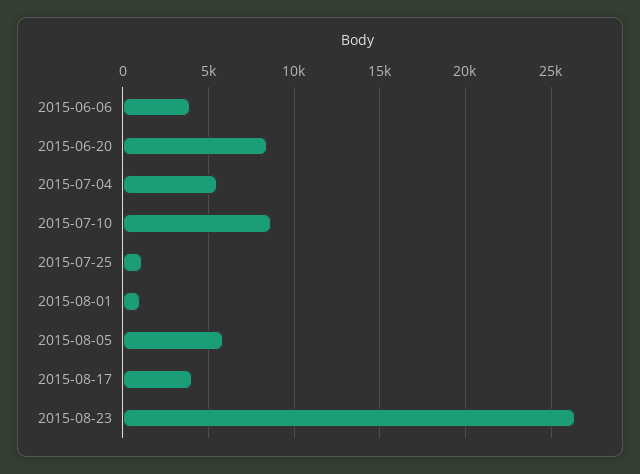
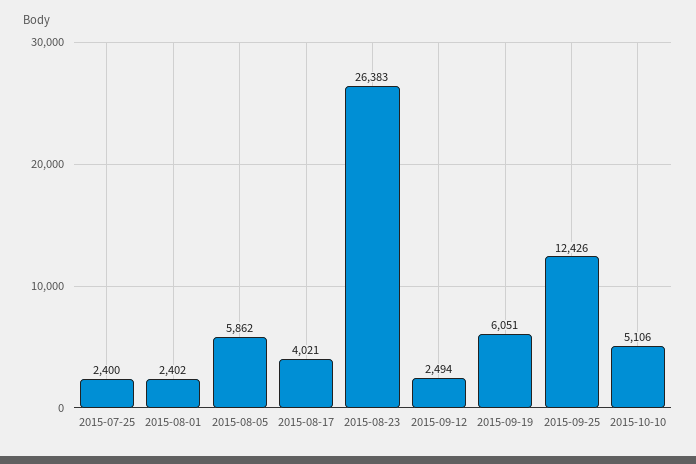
2015-06-06: 4000 -> none
2015-06-20: 8500 -> none
2015-07-04: 5500 -> none
2015-07-10: 8500 -> none
2015-07-25: 1000 -> 2400
2015-08-01: 1000 -> 2402
2015-09-12: none -> 2494
2015-09-19: none -> 6051
2015-09-25: none -> 12426
2015-10-10: none -> 5106

